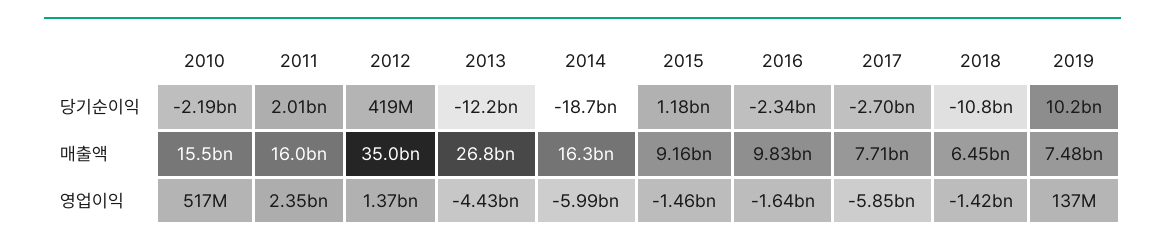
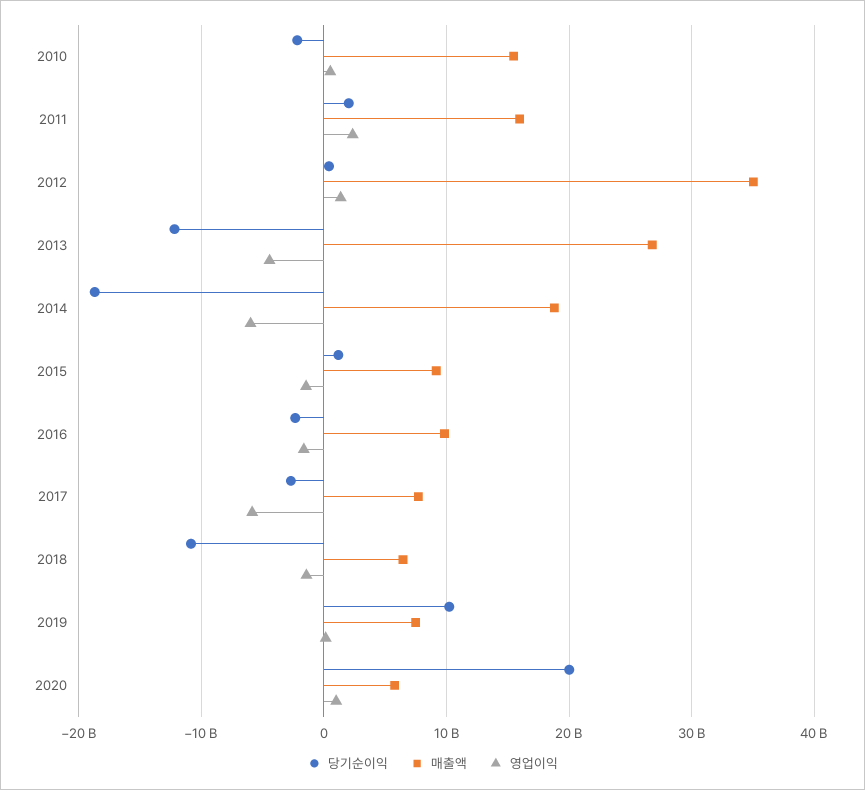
매출액, 2014: 16300000000 -> 19000000000
당기순이익, 2020: none -> 20000000000
매출액, 2020: none -> 6000000000
영업이익, 2020: none -> 1000000000

